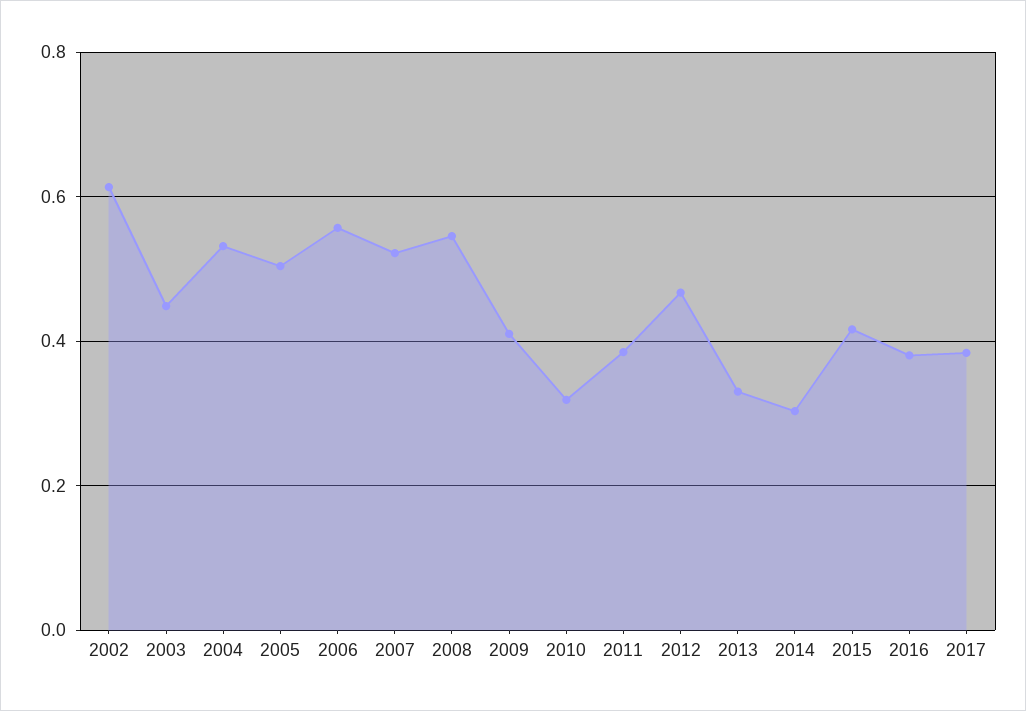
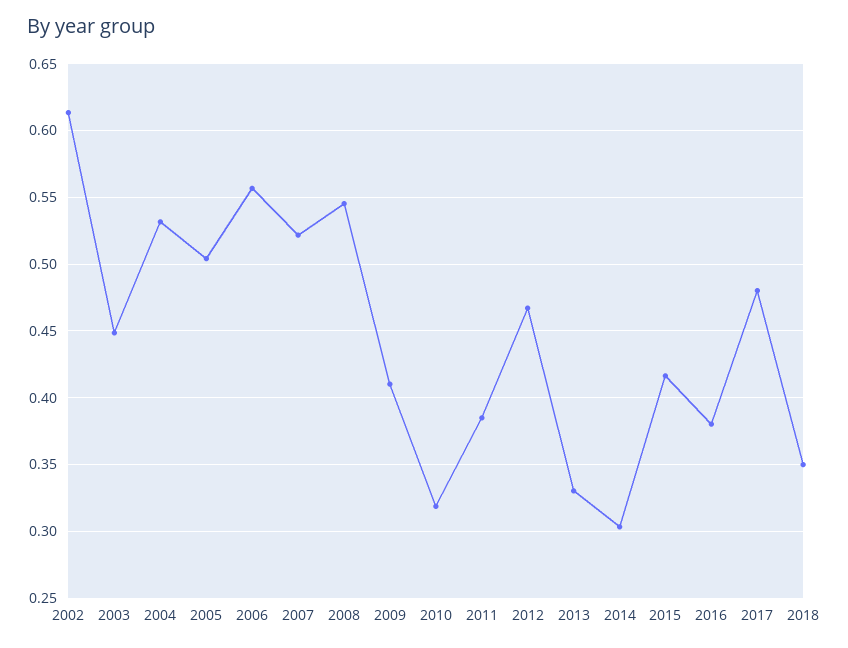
2017: 0.38 -> 0.48
2018: none -> 0.35

